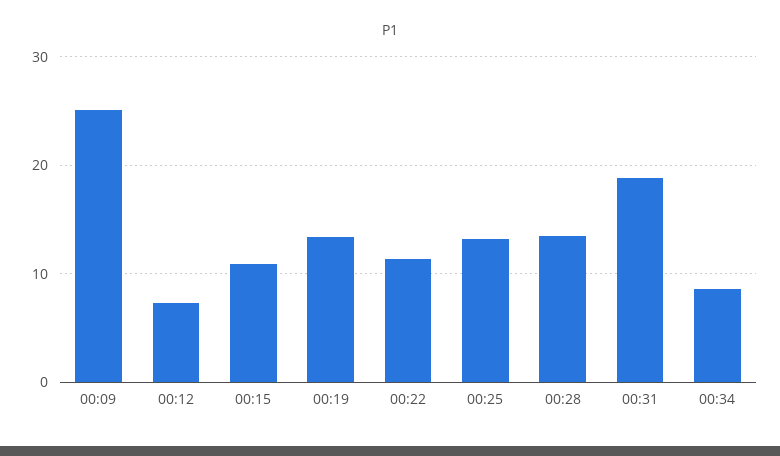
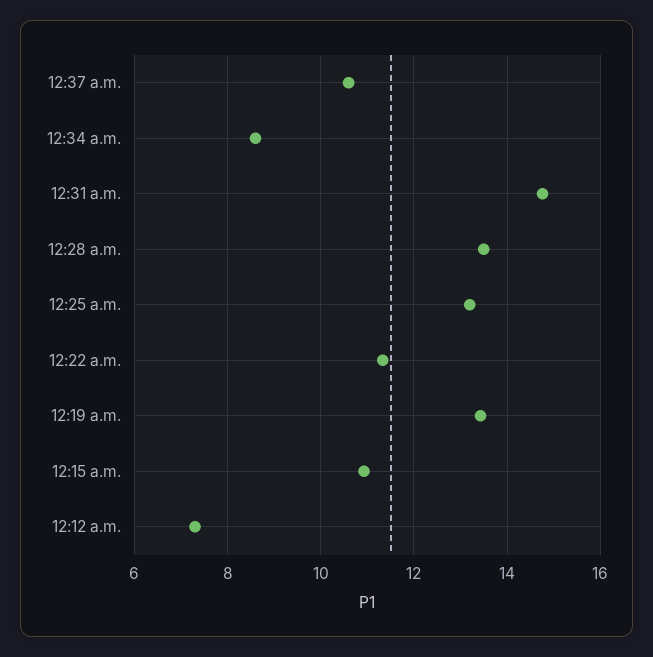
00:09: 25 -> none
00:31: 19 -> 14.8
12:37 a.m.: none -> 10.6

